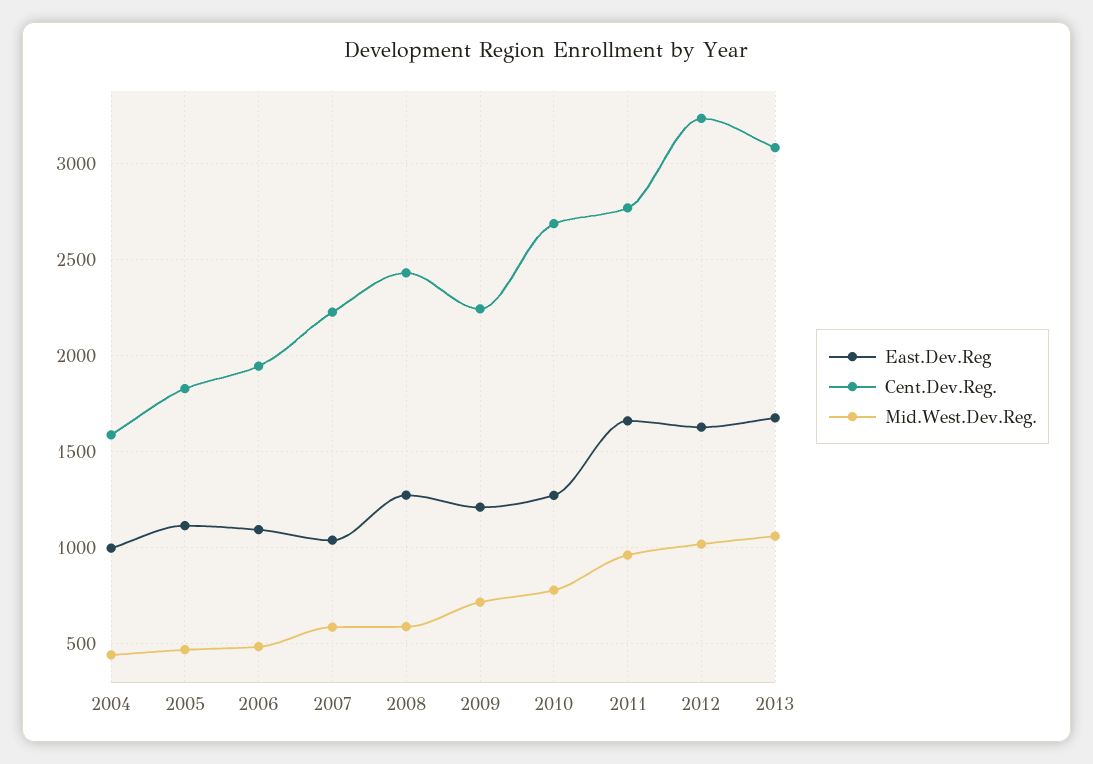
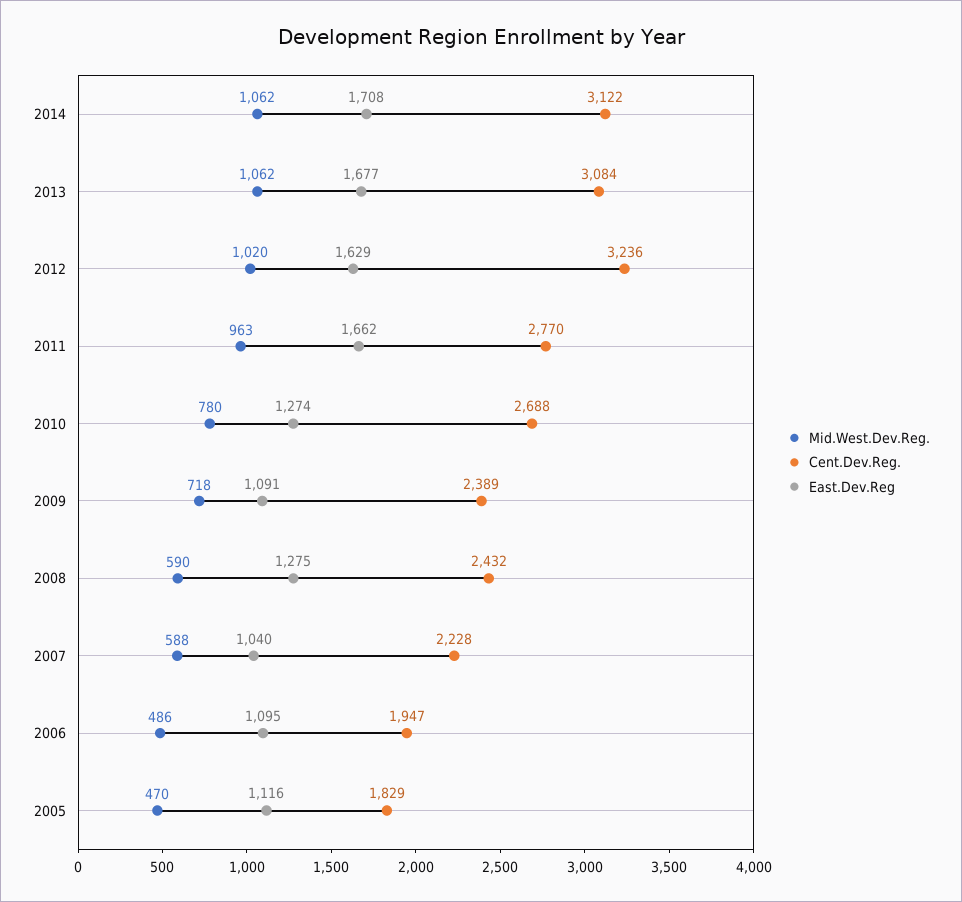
East.Dev.Reg, 2004: 1000 -> none
Cent.Dev.Reg., 2004: 1600 -> none
Mid.West.Dev.Reg., 2004: 450 -> none
East.Dev.Reg, 2009: 1200 -> 1091
Cent.Dev.Reg., 2009: 2250 -> 2389
Mid.West.Dev.Reg., 2014: none -> 1062
Cent.Dev.Reg., 2014: none -> 3122
East.Dev.Reg, 2014: none -> 1708

